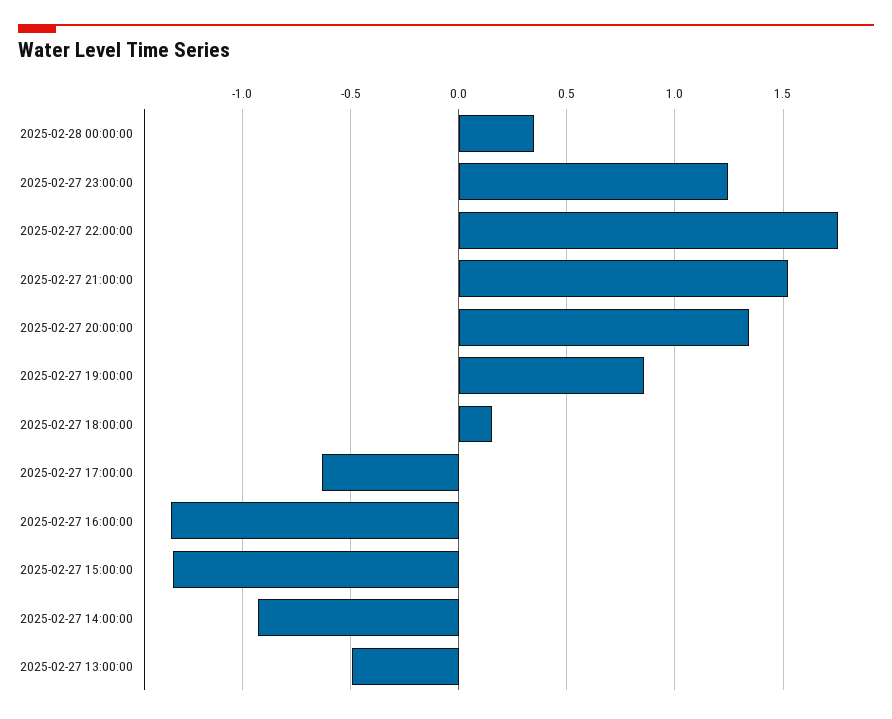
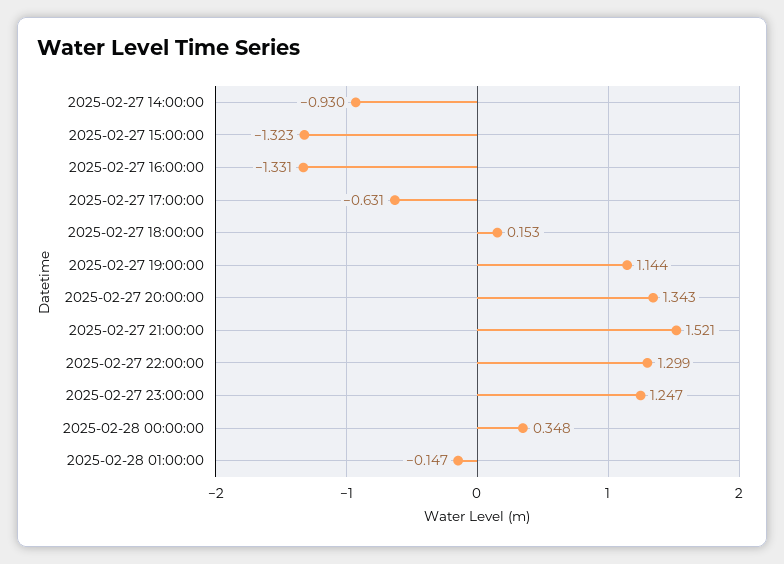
2025-02-27 22:00:00: 1.75 -> 1.299
2025-02-27 19:00:00: 0.85 -> 1.144
2025-02-27 13:00:00: -0.5 -> none
2025-02-28 01:00:00: none -> -0.147

